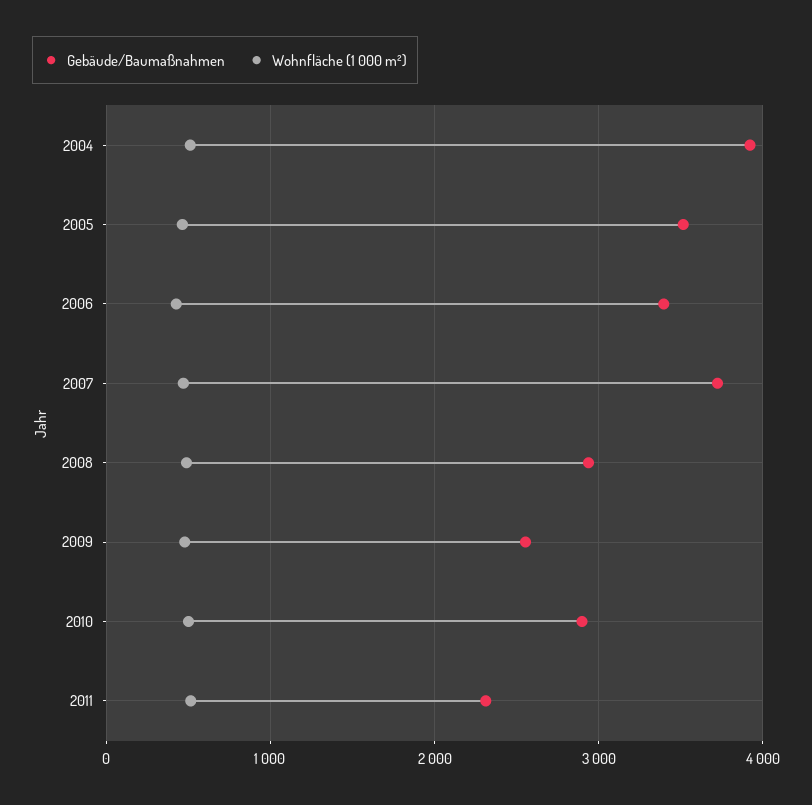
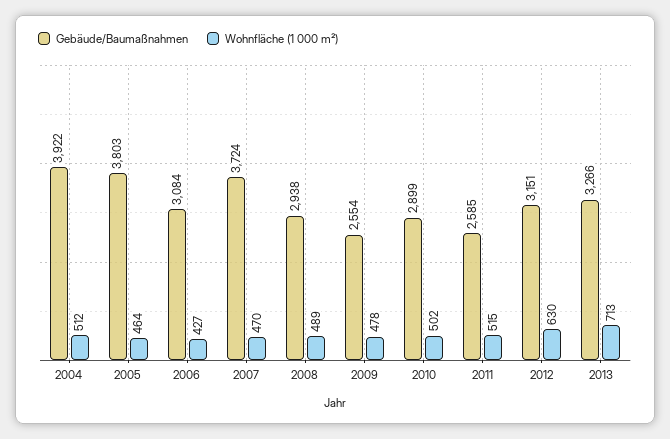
Gebäude/Baumaßnahmen, 2005: 3500 -> 3803
Gebäude/Baumaßnahmen, 2006: 3400 -> 3084
Gebäude/Baumaßnahmen, 2011: 2300 -> 2585
Gebäude/Baumaßnahmen, 2012: none -> 3151
Wohnfläche (1 000 m²), 2012: none -> 630
Gebäude/Baumaßnahmen, 2013: none -> 3266
Wohnfläche (1 000 m²), 2013: none -> 713

